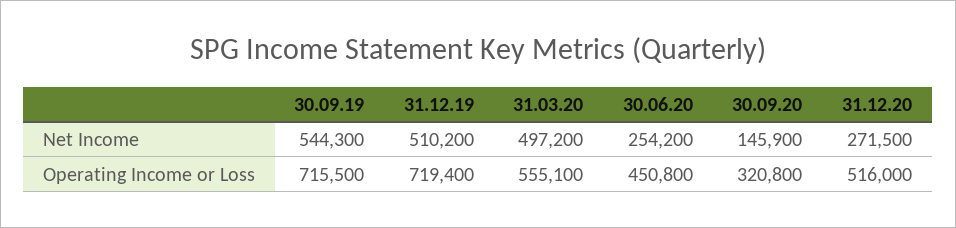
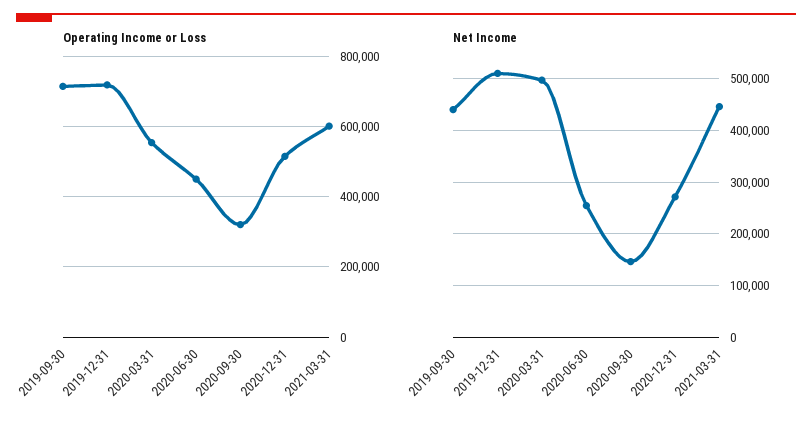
Net Income, 30.09.19: 544300 -> 440000
Operating Income or Loss, 2021-03-31: none -> 600000
Net Income, 2021-03-31: none -> 440000

